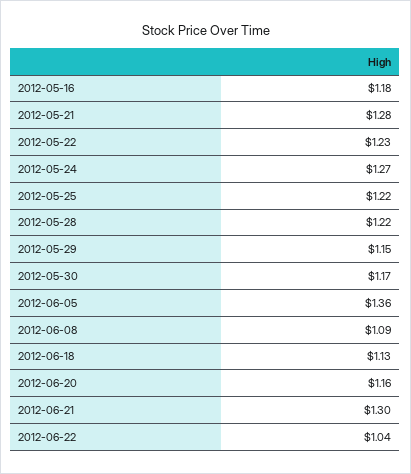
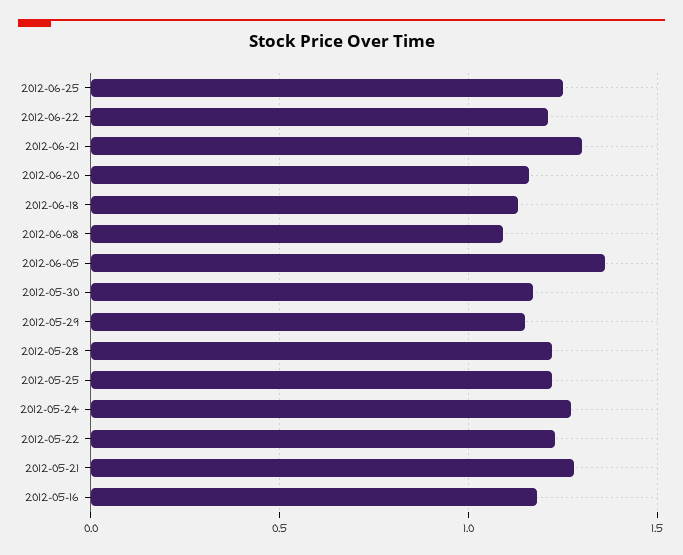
2012-06-22: 1.04 -> 1.2
2012-06-25: none -> 1.25

